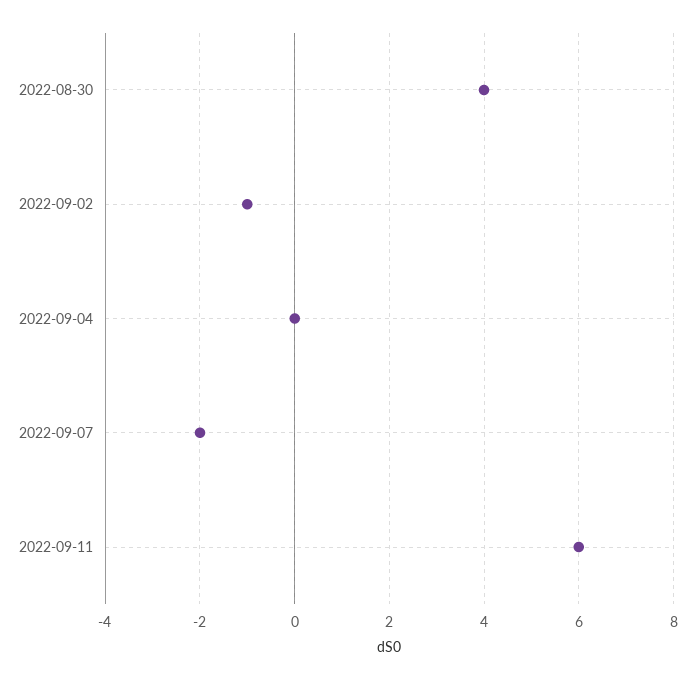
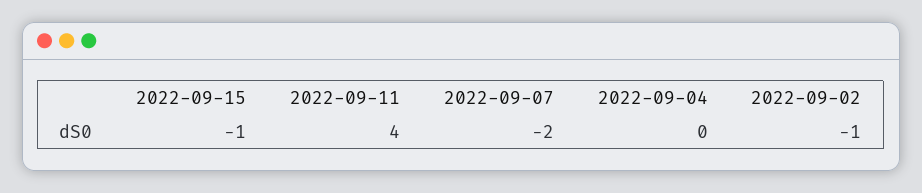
2022-08-30: 4 -> none
2022-09-11: 6 -> 4
2022-09-15: none -> -1

